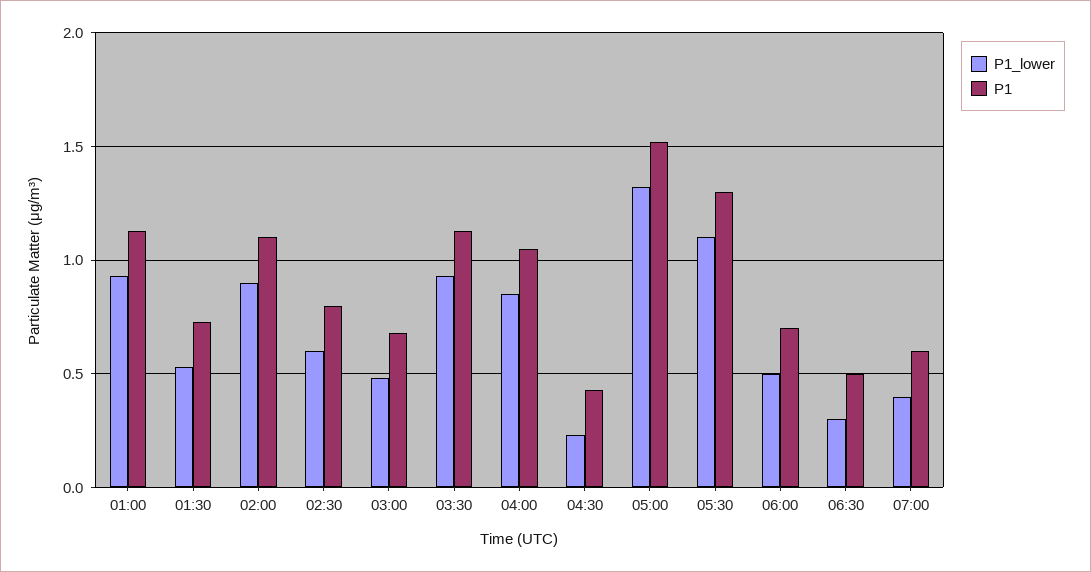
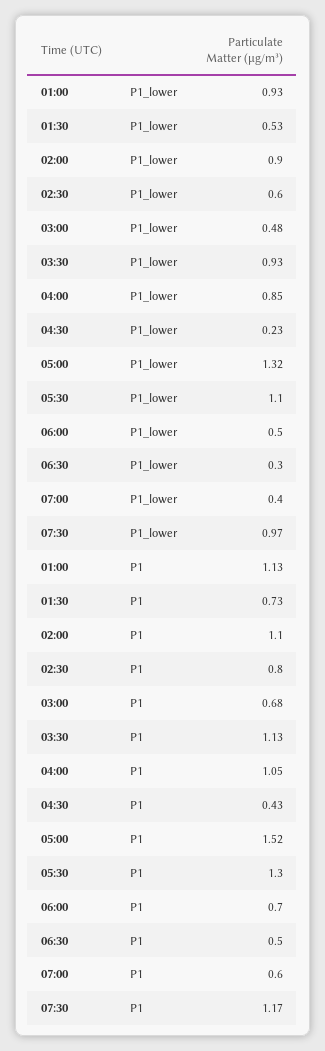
P1_lower, 07:30: none -> 0.97
P1, 07:30: none -> 1.17

